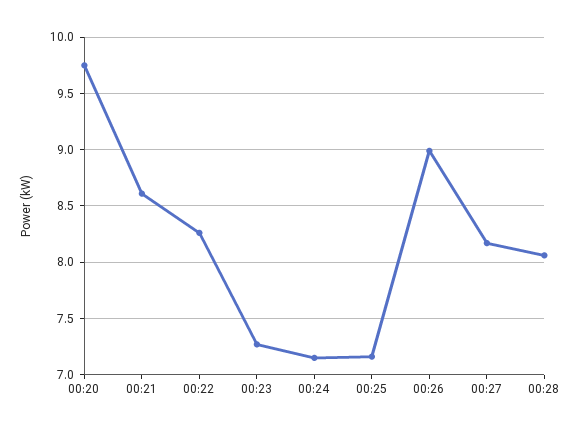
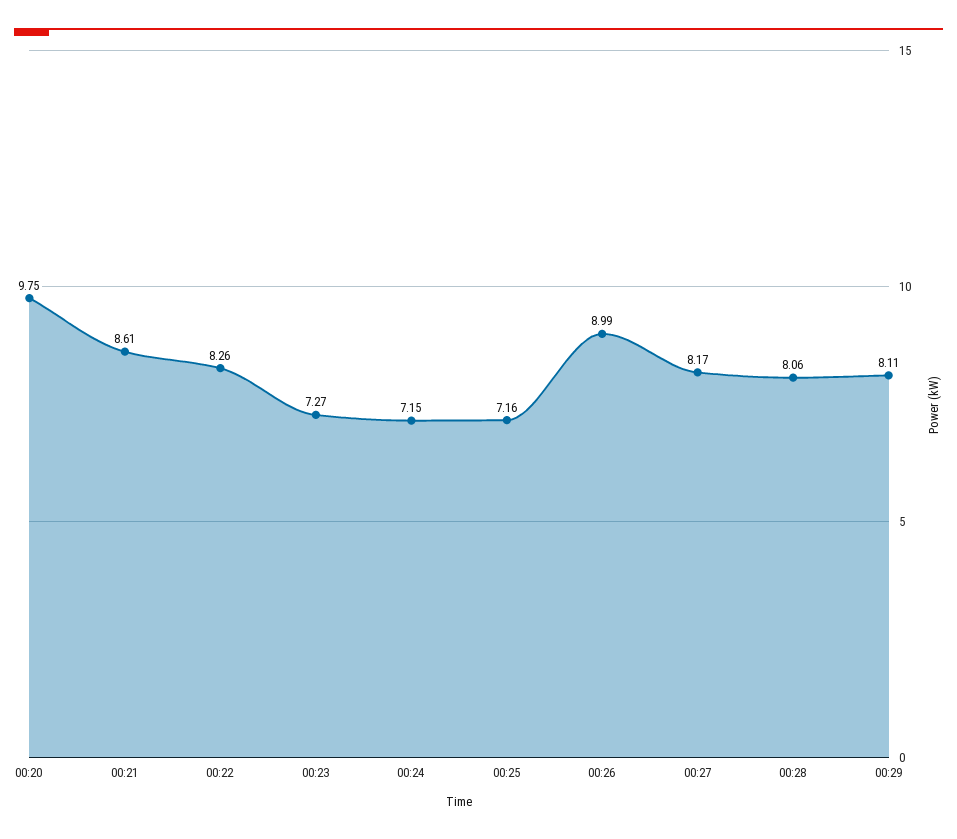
00:29: none -> 8.11

